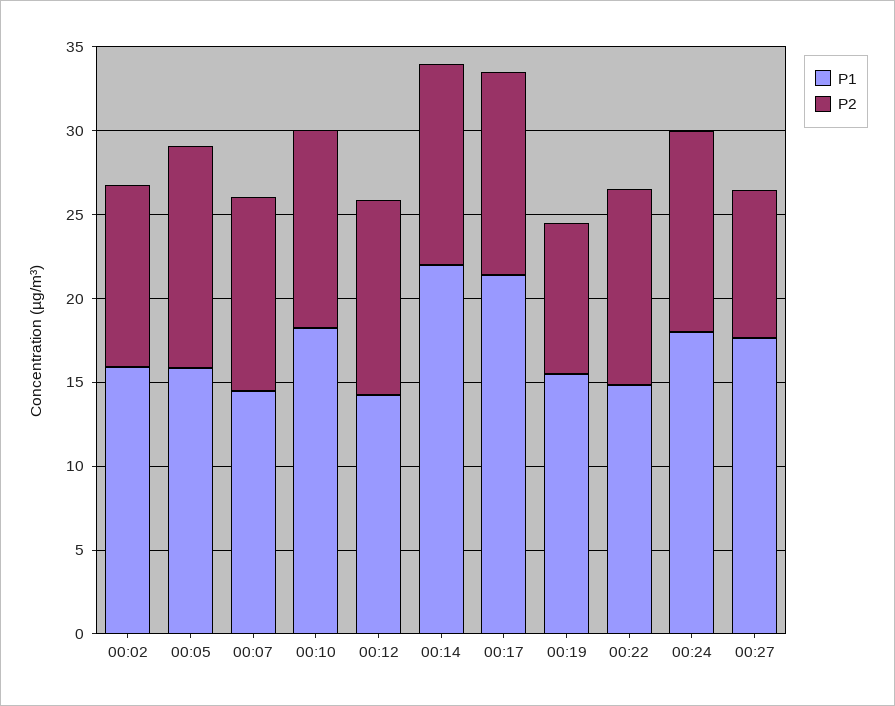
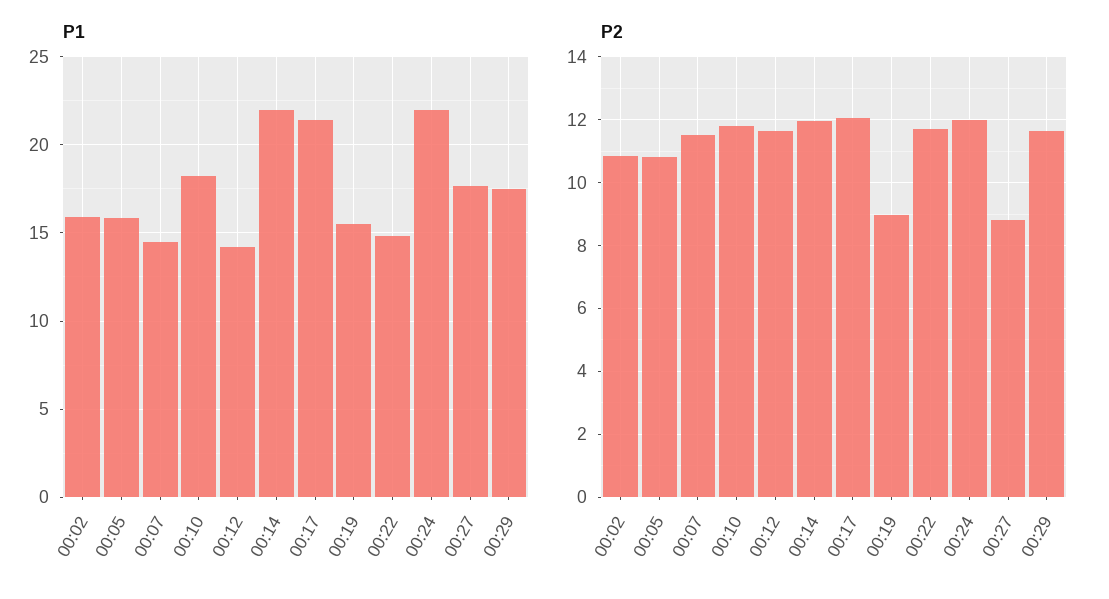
P2, 00:05: 13 -> 10.8
P1, 00:24: 18 -> 22
P1, 00:29: none -> 17.5
P2, 00:29: none -> 11.6

